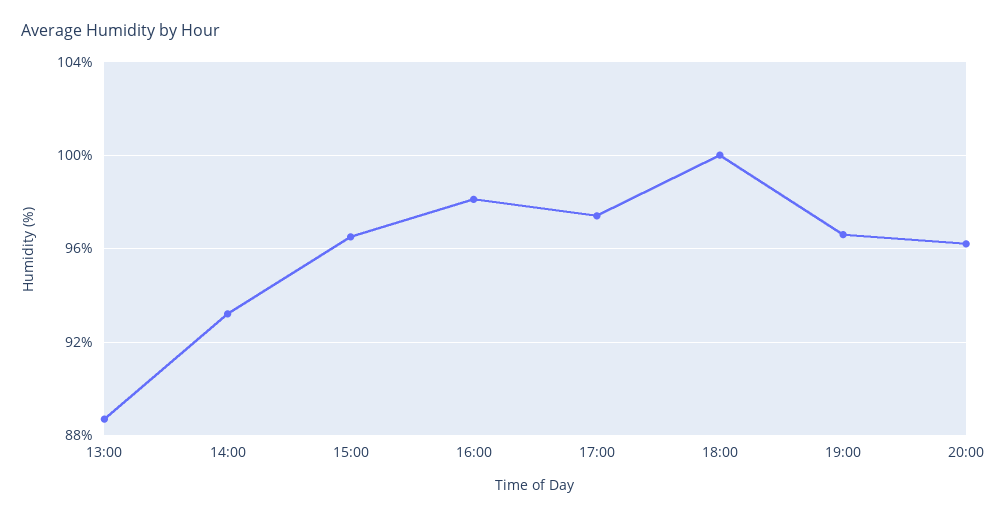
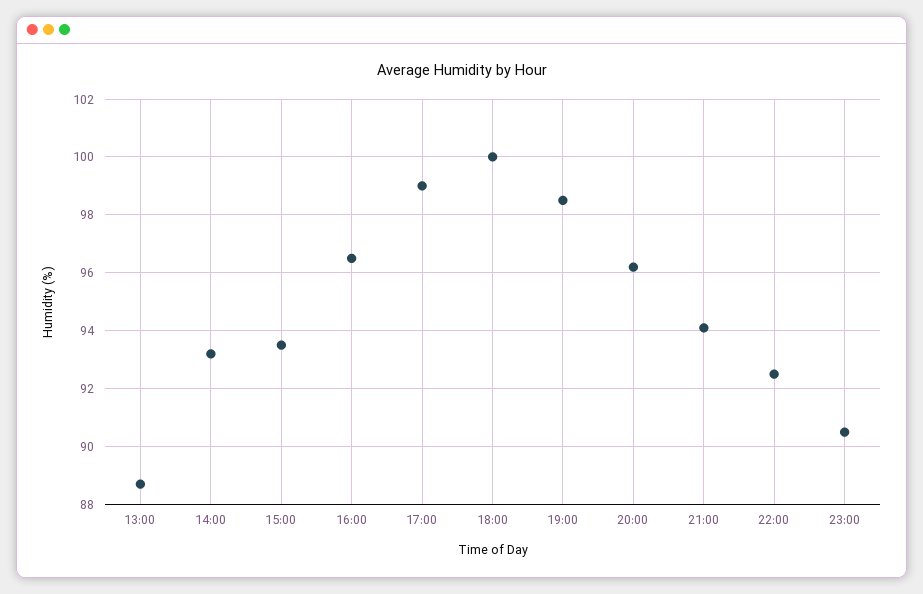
15:00: 96.5 -> 93.5
16:00: 98 -> 96.5
17:00: 97.5 -> 99
19:00: 96.5 -> 98.5
21:00: none -> 94
22:00: none -> 92.5
23:00: none -> 90.5

